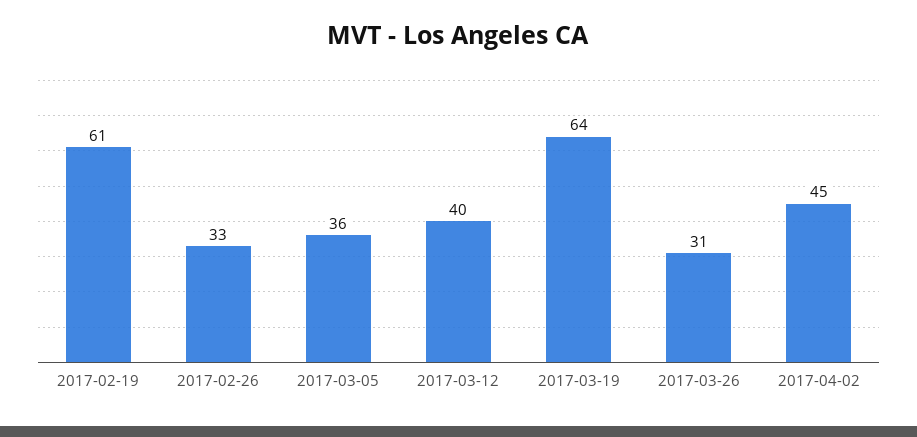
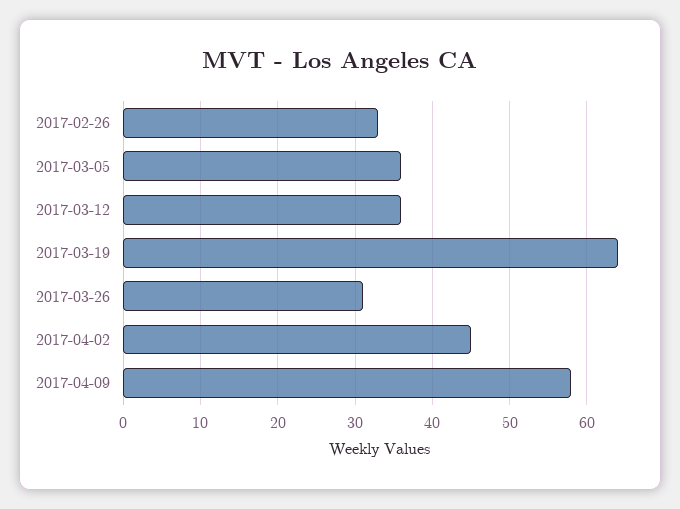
2017-02-19: 61 -> none
2017-03-12: 40 -> 36
2017-04-09: none -> 58

